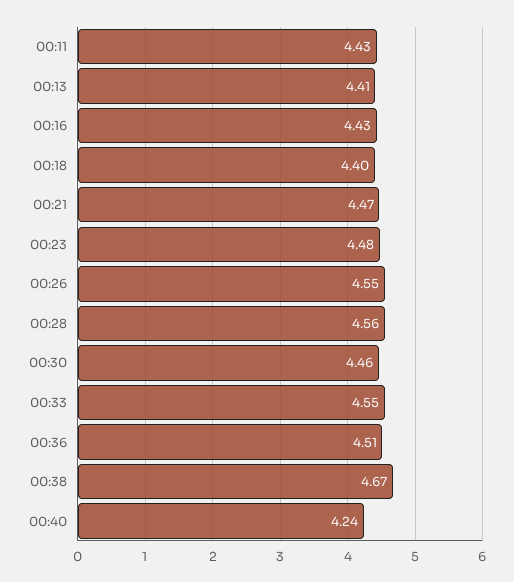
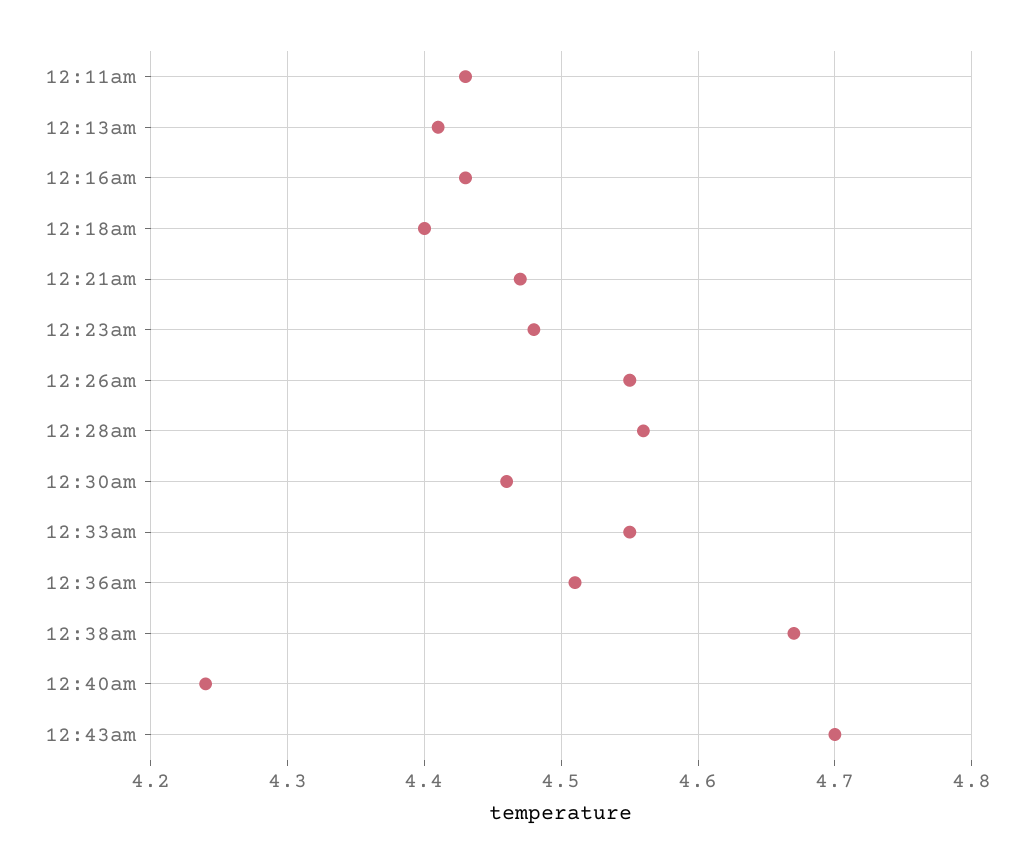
12:43am: none -> 4.7

